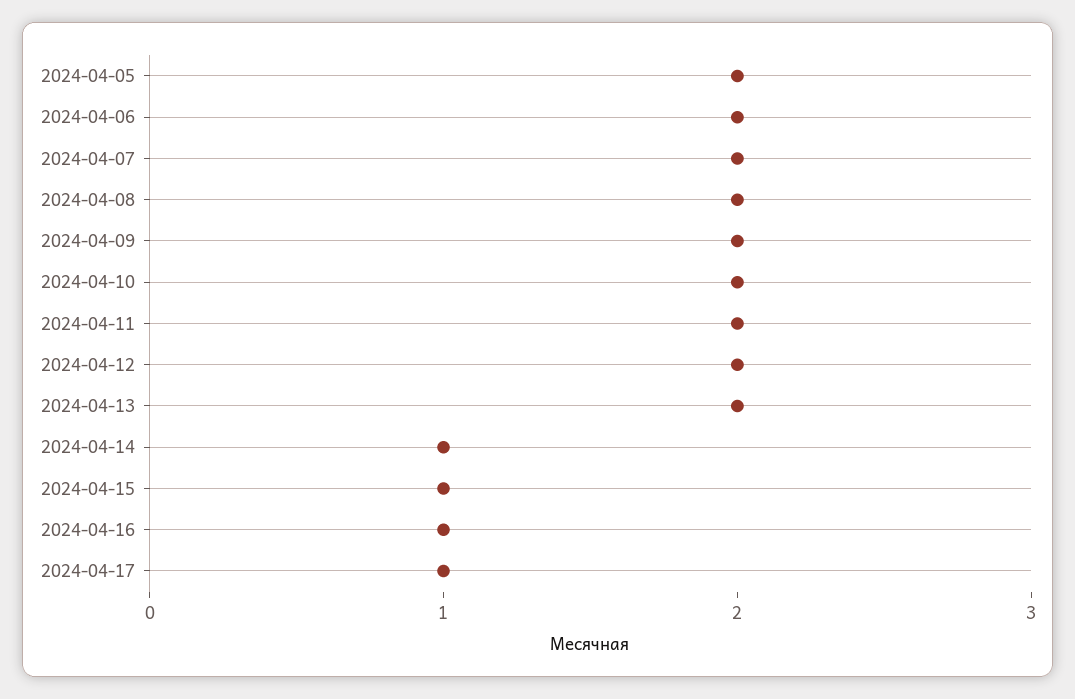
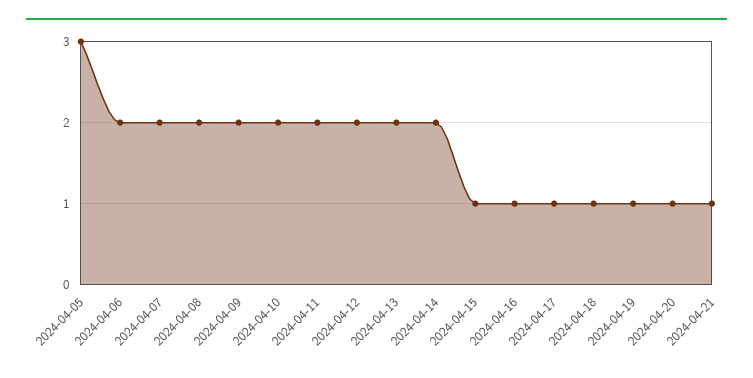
2024-04-05: 2 -> 3
2024-04-14: 1 -> 2
2024-04-18: none -> 1
2024-04-19: none -> 1
2024-04-20: none -> 1
2024-04-21: none -> 1

